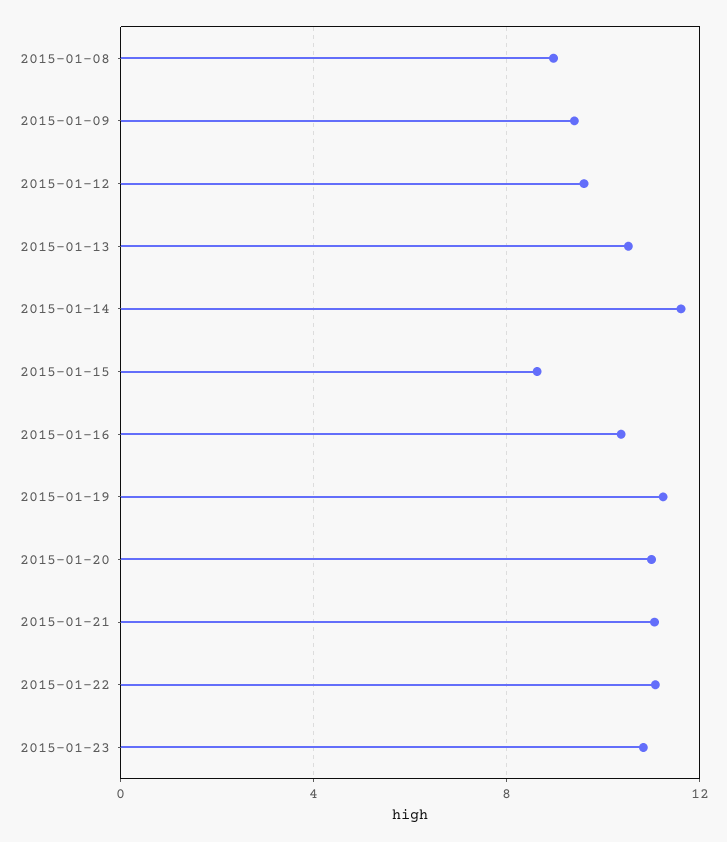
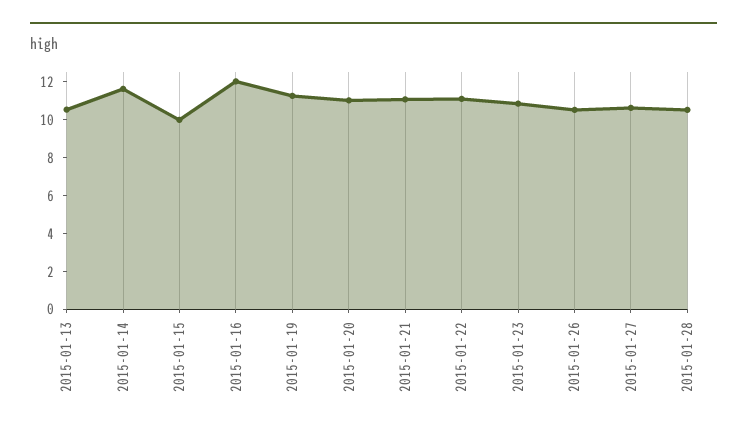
2015-01-08: 9 -> none
2015-01-09: 9.5 -> none
2015-01-12: 9.5 -> none
2015-01-15: 8.5 -> 10
2015-01-16: 10.5 -> 12
2015-01-26: none -> 10.5
2015-01-27: none -> 10.5
2015-01-28: none -> 10.5

